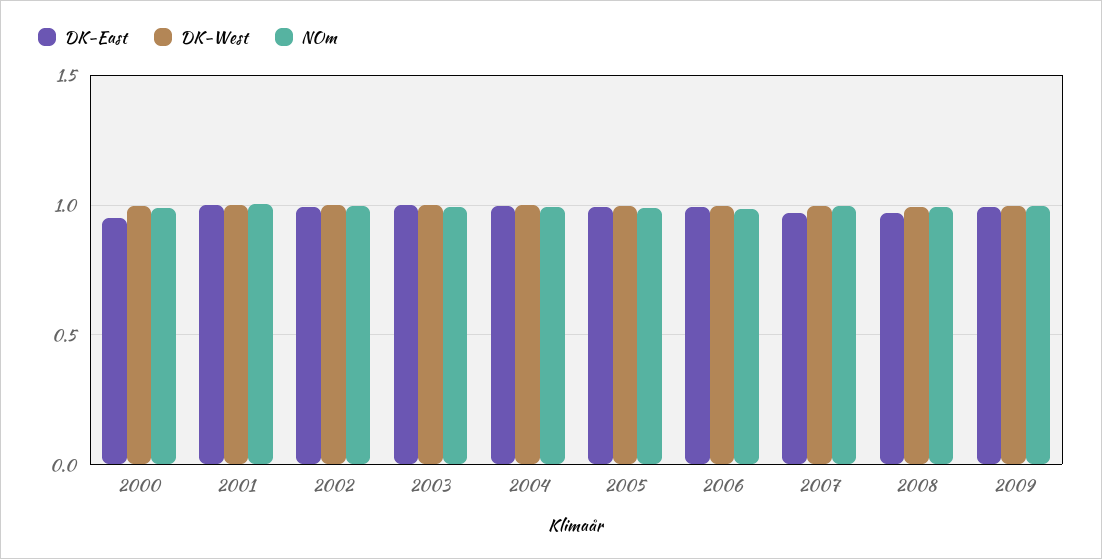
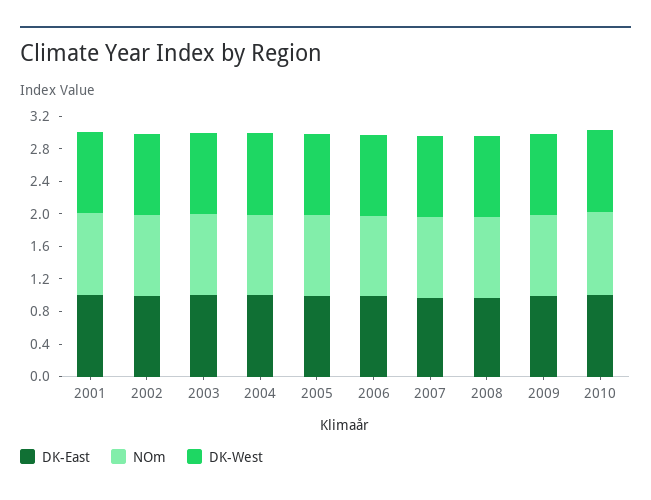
DK-East, 2000: 0.95 -> none
DK-West, 2000: 1 -> none
NOm, 2000: 1 -> none
DK-East, 2010: none -> 1
NOm, 2010: none -> 1
DK-West, 2010: none -> 1

